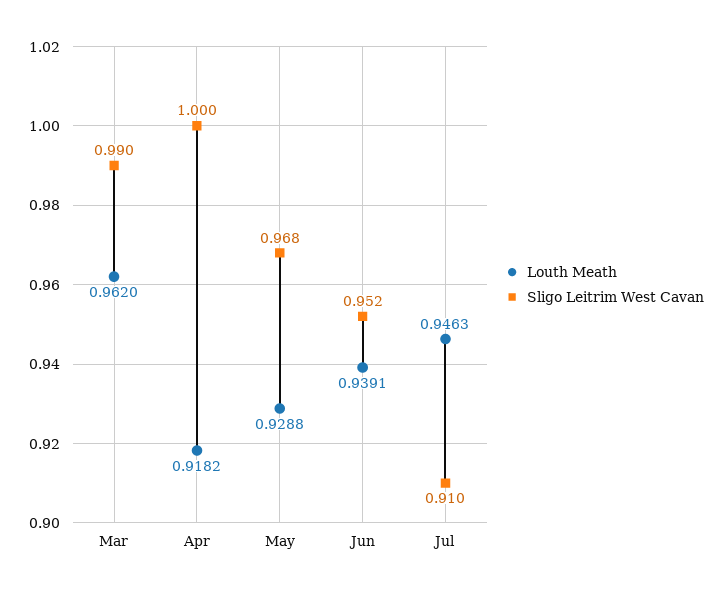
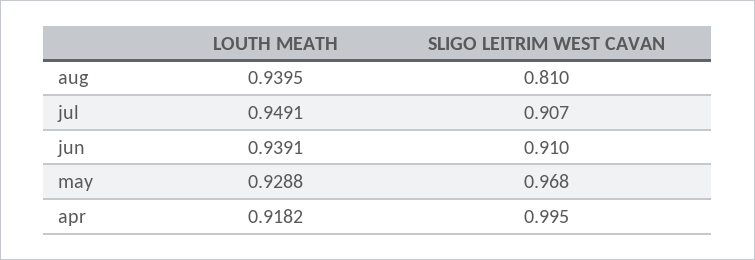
Louth Meath, Mar: 0.962 -> none
Sligo Leitrim West Cavan, Mar: 0.99 -> none
Sligo Leitrim West Cavan, Apr: 1 -> 0.995
Sligo Leitrim West Cavan, Jun: 0.952 -> 0.91
Louth Meath, Jul: 0.9463 -> 0.9491
Sligo Leitrim West Cavan, Jul: 0.91 -> 0.907
Louth Meath, aug: none -> 0.9395
Sligo Leitrim West Cavan, aug: none -> 0.81

